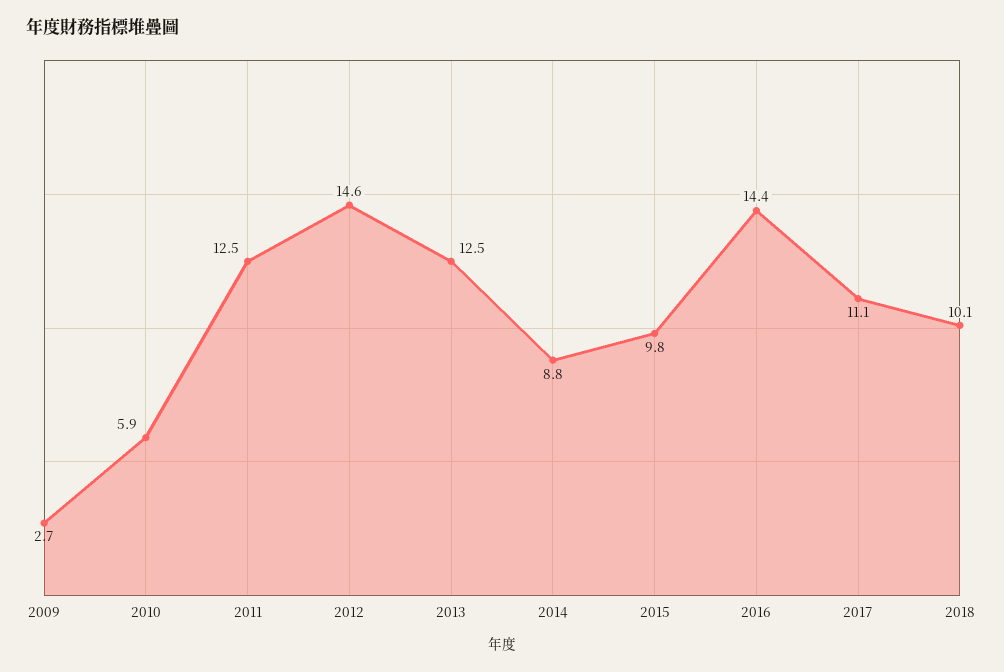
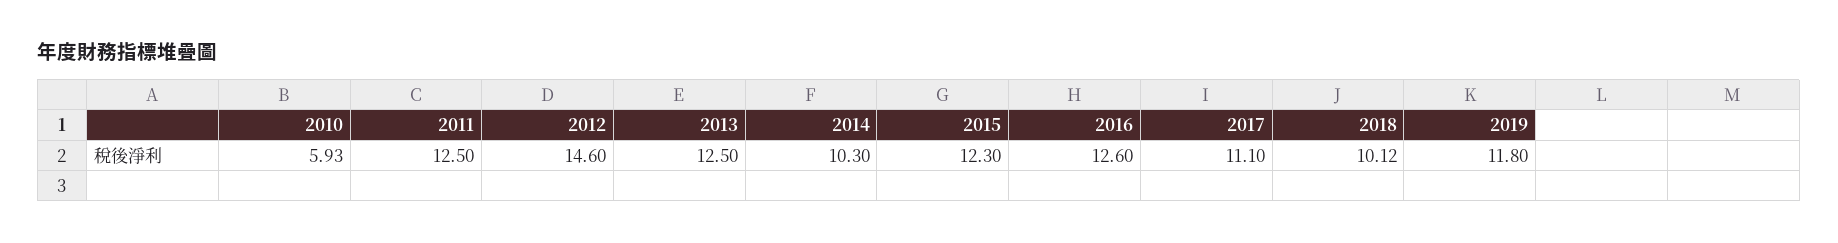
2009: 2.7 -> none
2014: 8.8 -> 10.3
2015: 9.8 -> 12.3
2016: 14.4 -> 12.6
2019: none -> 11.8

